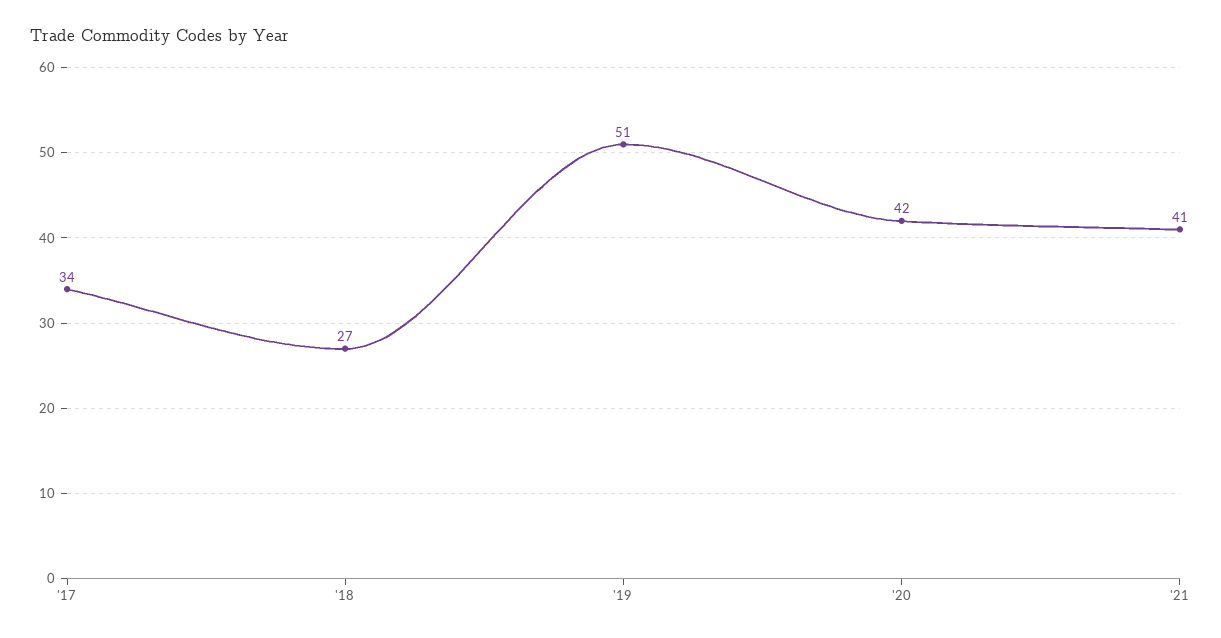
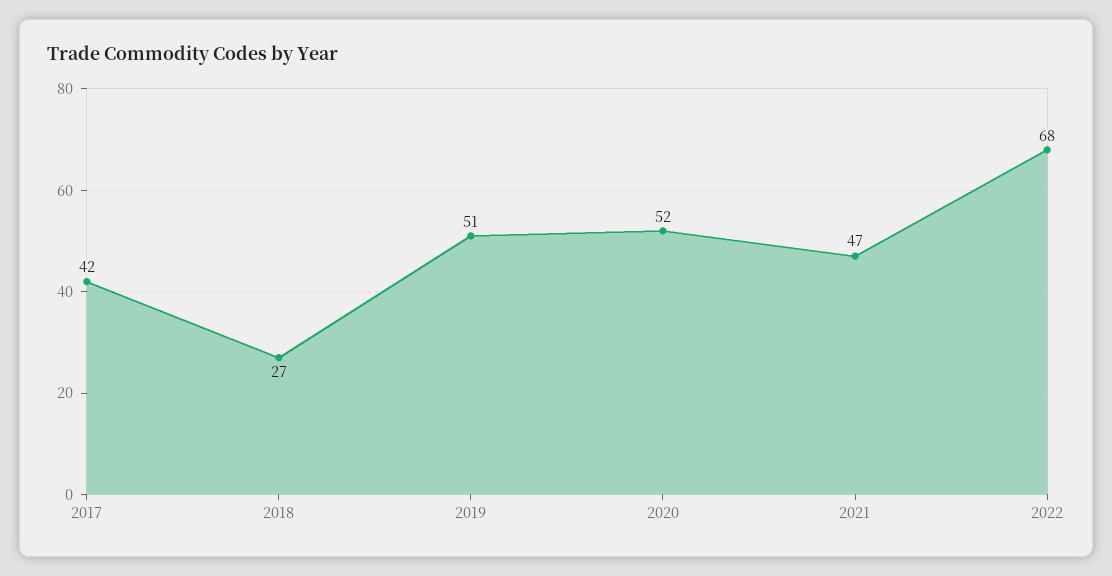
'17: 34 -> 42
'20: 42 -> 52
'21: 41 -> 47
2022: none -> 68

